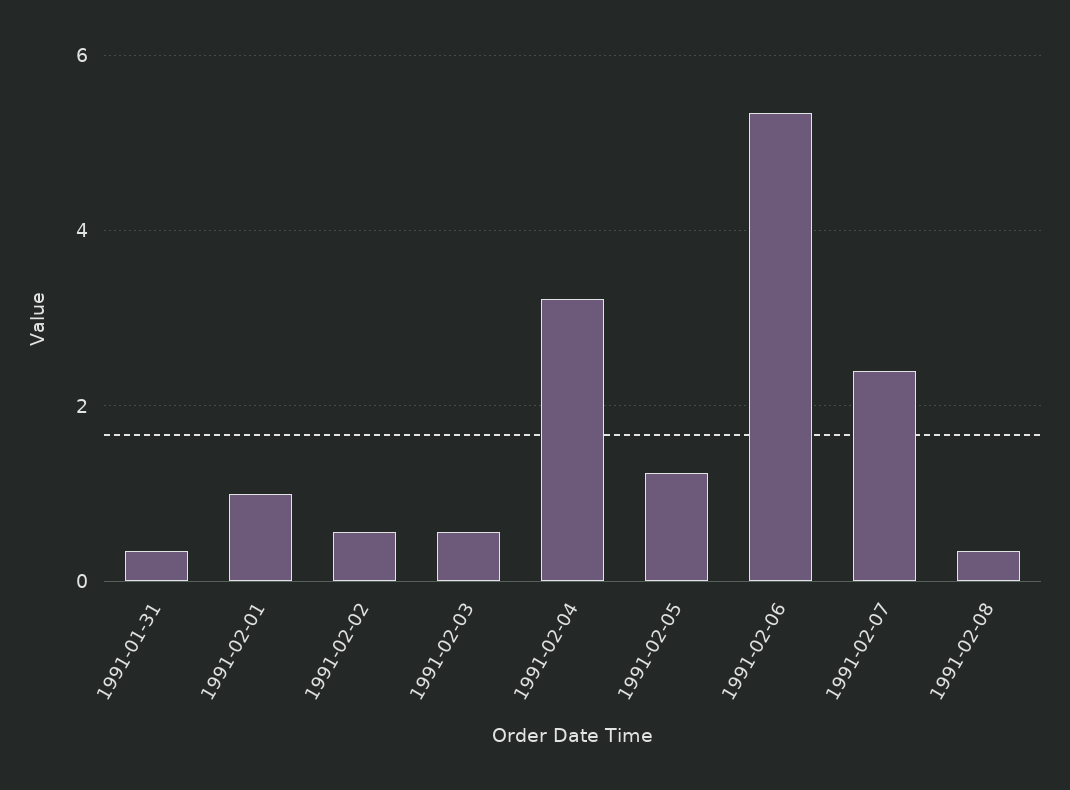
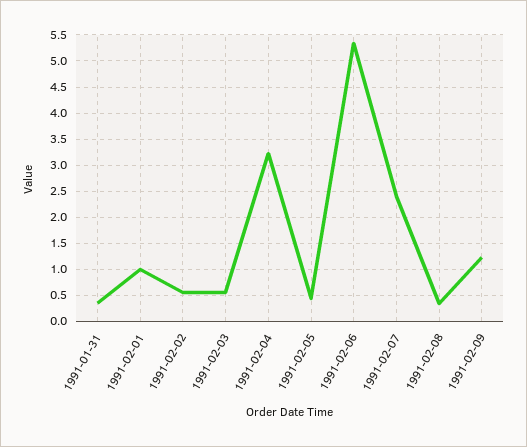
1991-02-05: 1.2 -> 0.5
1991-02-09: none -> 1.25

